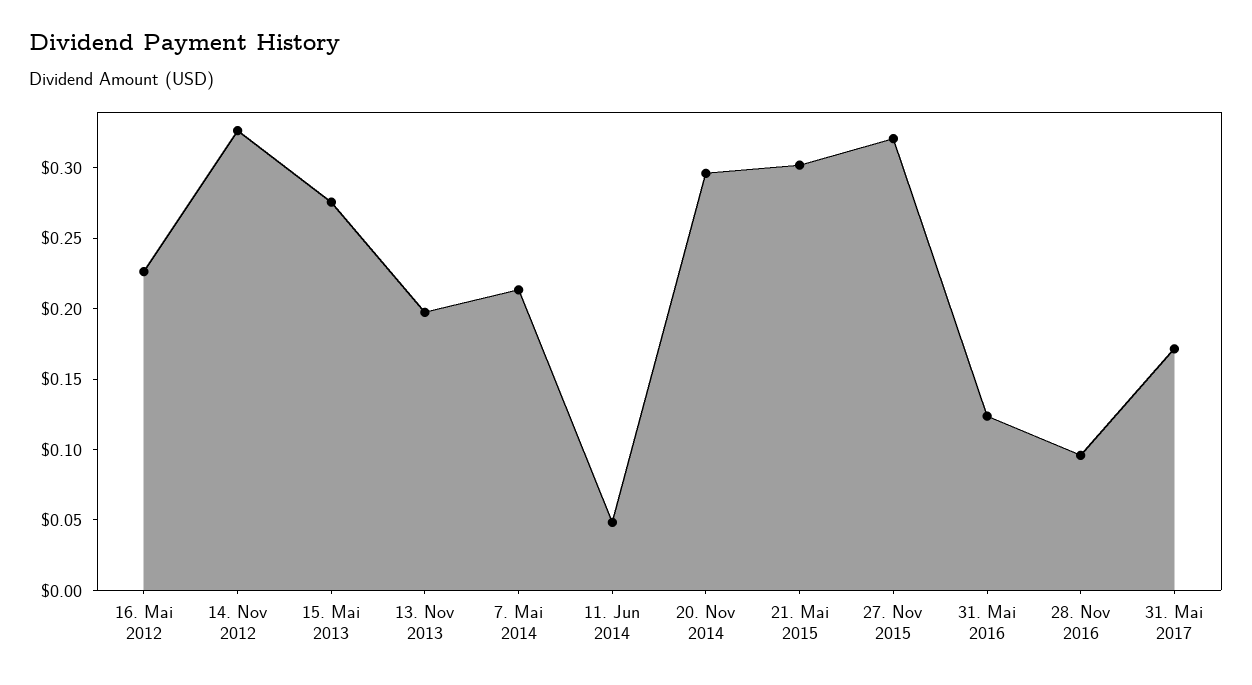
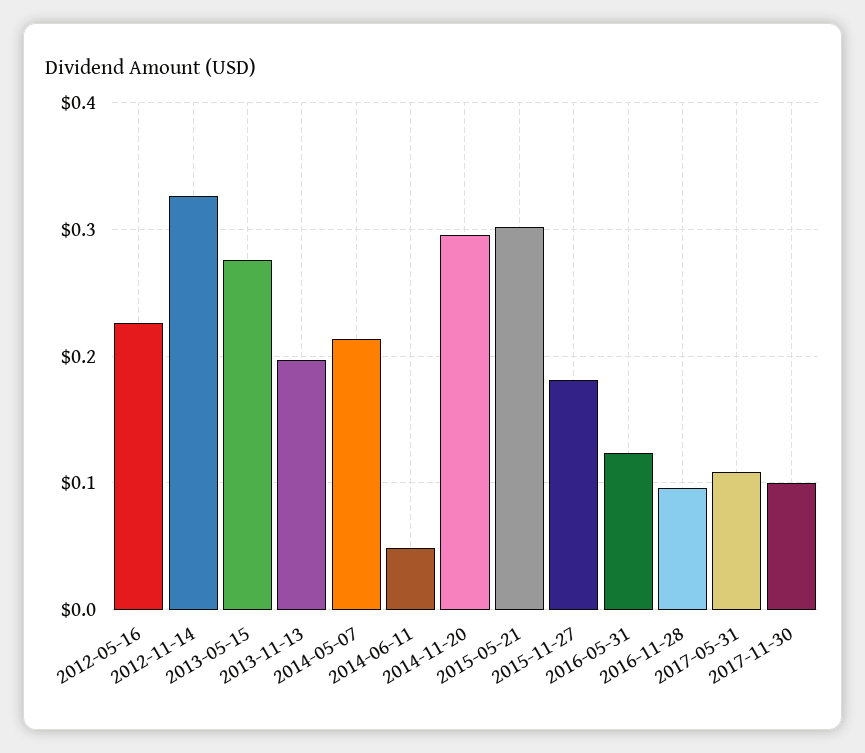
27. Nov 2015: 0.32 -> 0.18
31. Mai 2017: 0.17 -> 0.11
2017-11-30: none -> 0.1

